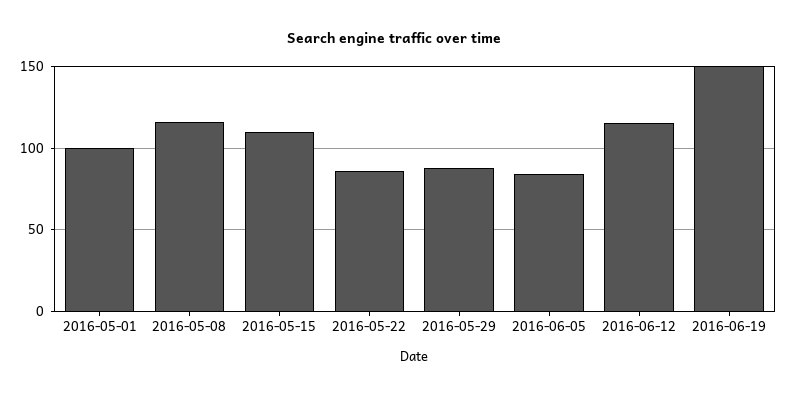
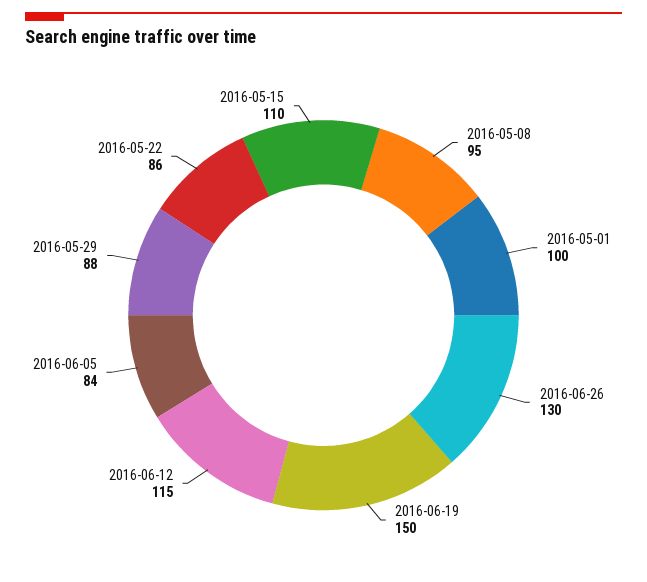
2016-05-08: 115 -> 95
2016-06-26: none -> 130

